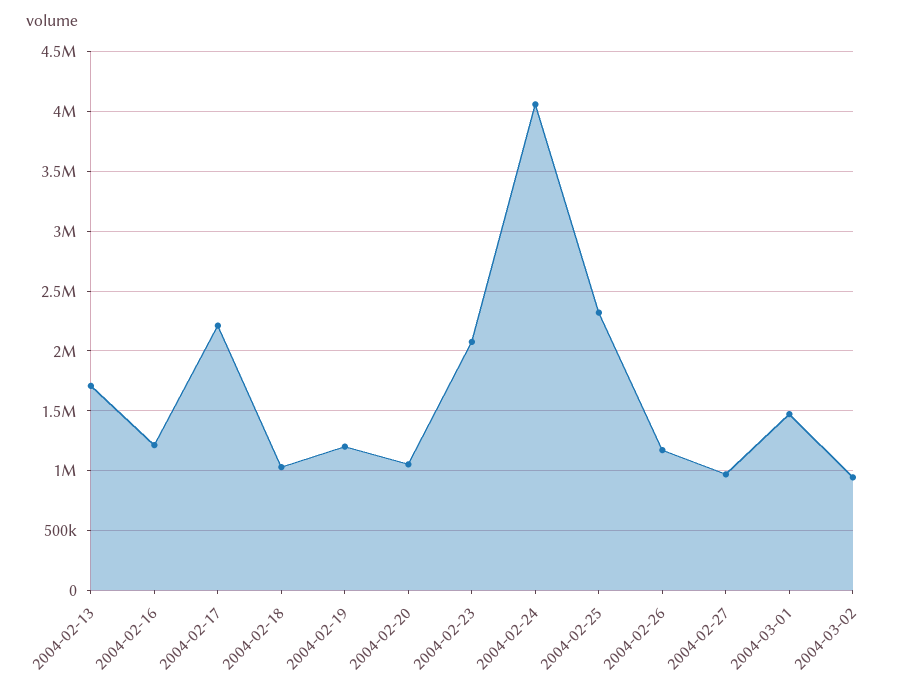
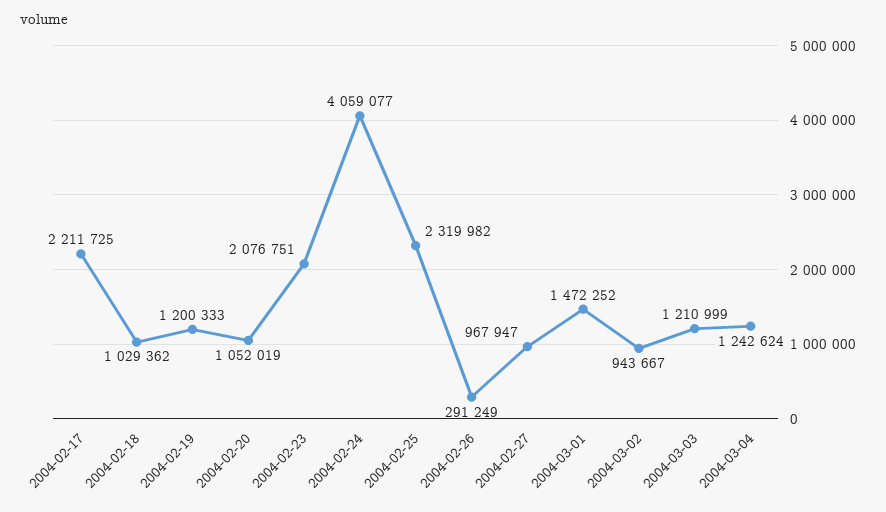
2004-02-13: 1700000 -> none
2004-02-16: 1200000 -> none
2004-02-26: 1200000 -> 291249
2004-03-03: none -> 1210999
2004-03-04: none -> 1242624

